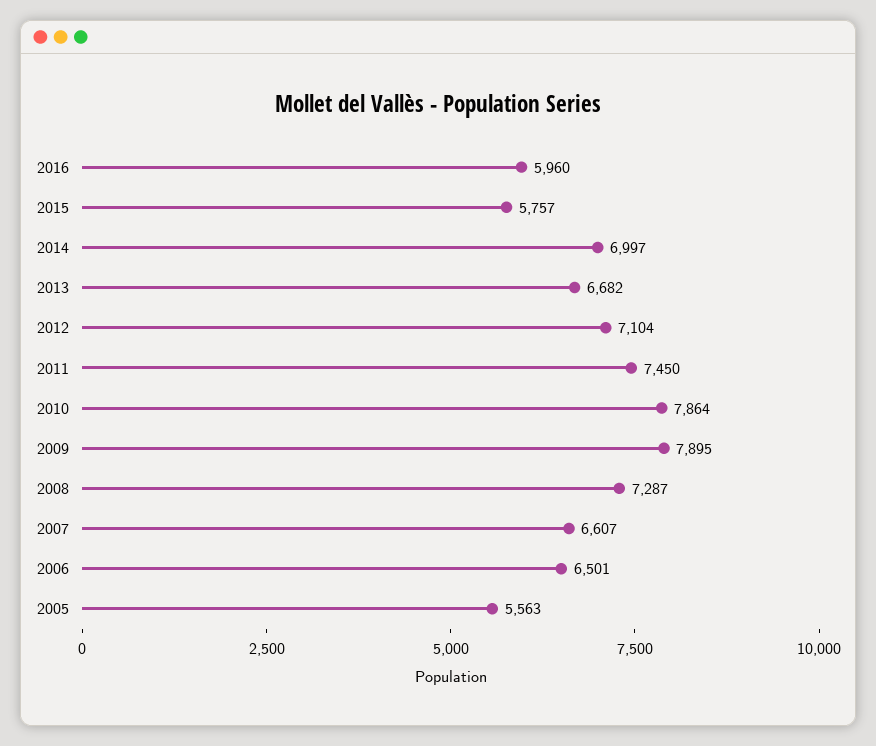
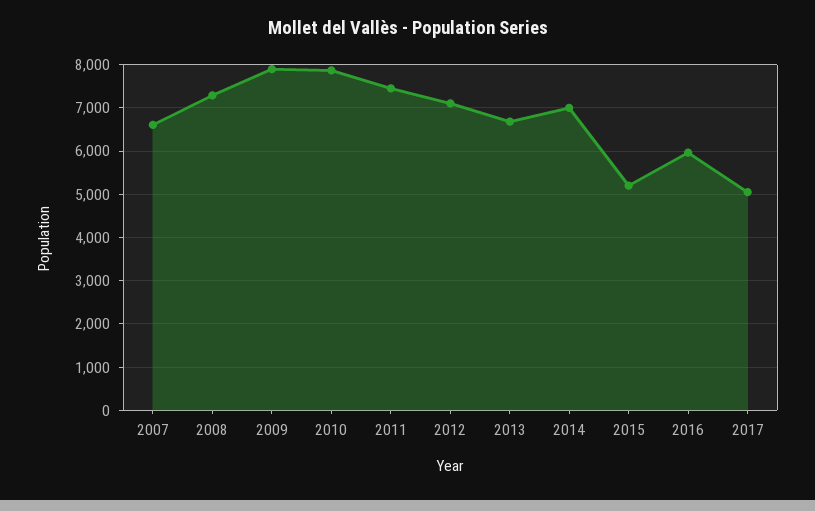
2015: 5757 -> 5200
2006: 6501 -> none
2005: 5563 -> none
2017: none -> 5000

